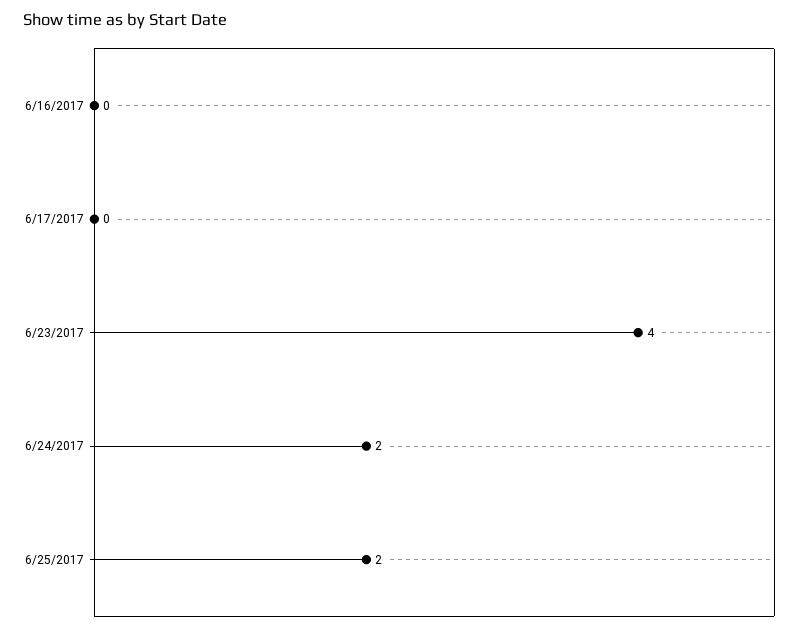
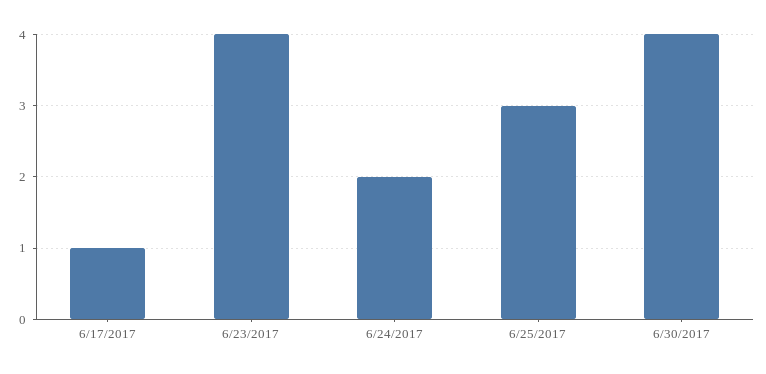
6/16/2017: 0 -> none
6/17/2017: 0 -> 1
6/25/2017: 2 -> 3
6/30/2017: none -> 4

